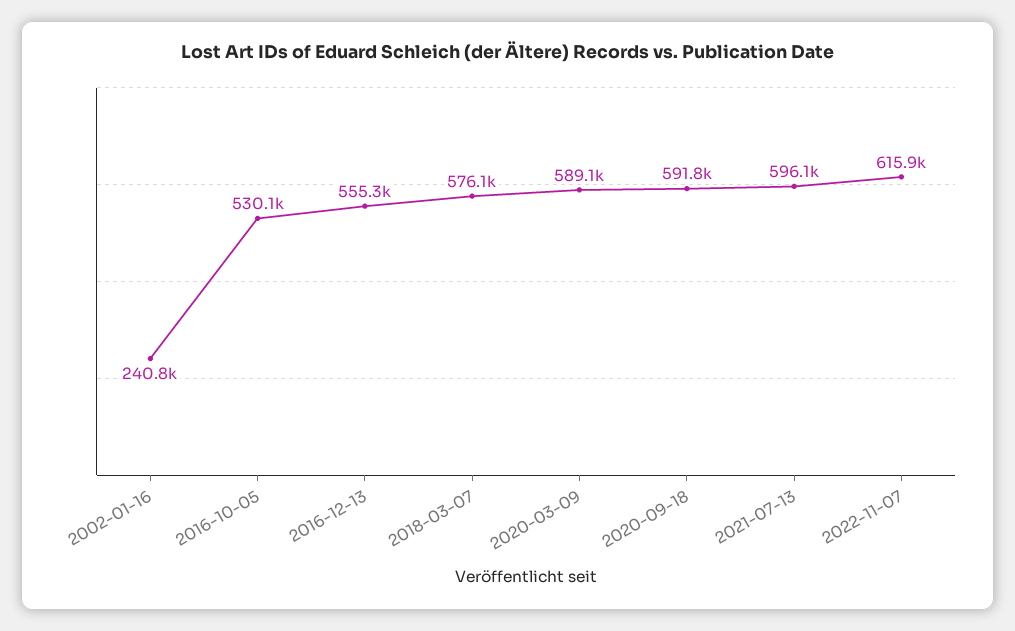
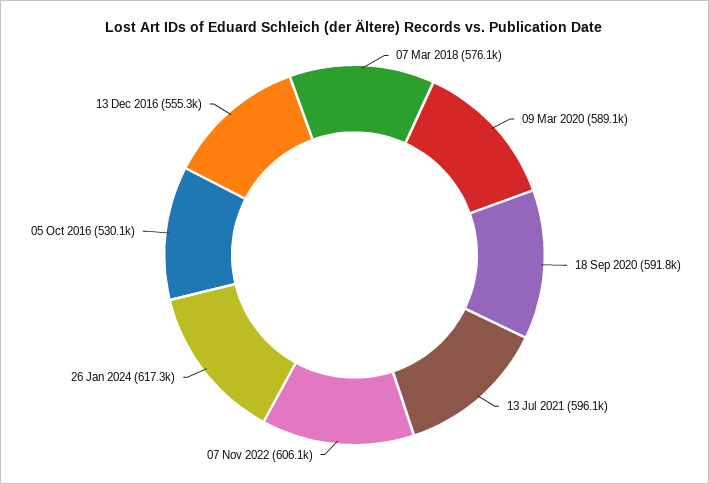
2002-01-16: 240800 -> none
2022-11-07: 615900 -> 606100
26 Jan 2024: none -> 617300

